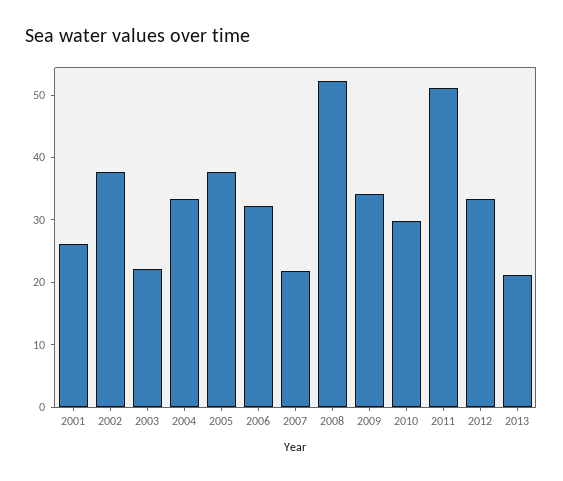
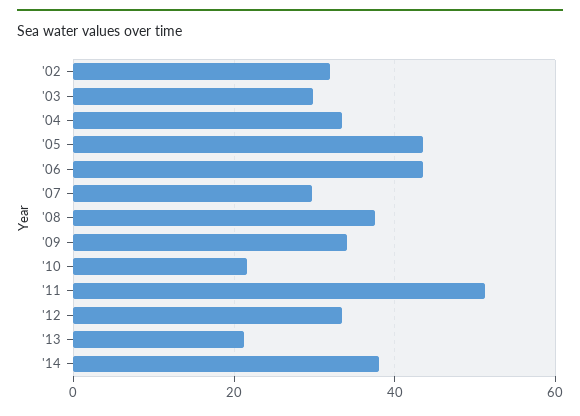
2001: 26 -> none
2002: 38 -> 32
2003: 22 -> 30
2005: 38 -> 44
2006: 32 -> 44
2007: 22 -> 30
2008: 52 -> 38
2010: 30 -> 22
'14: none -> 38

